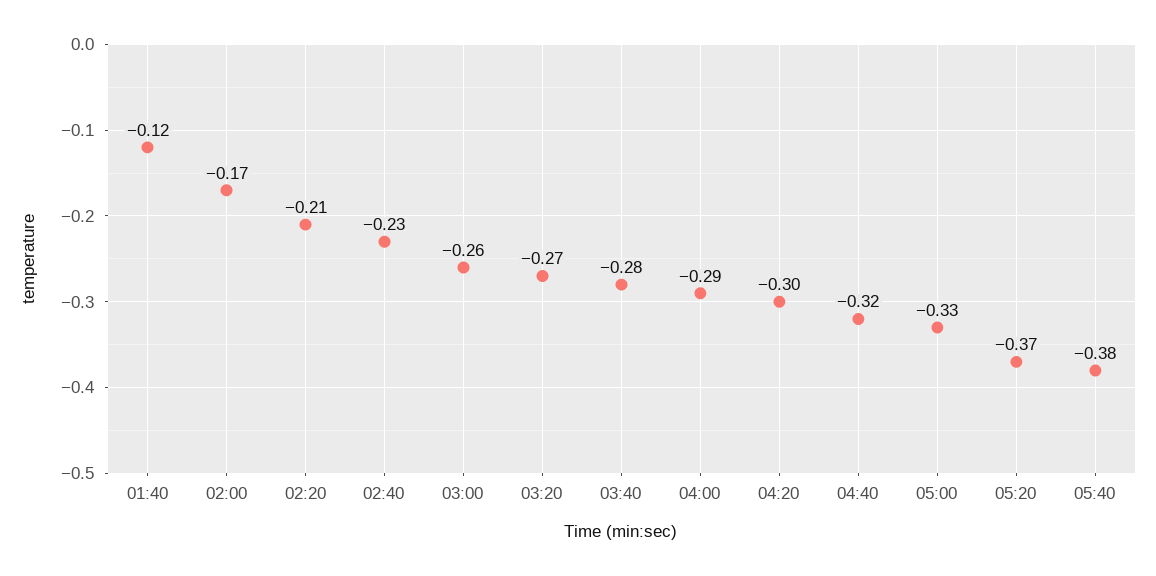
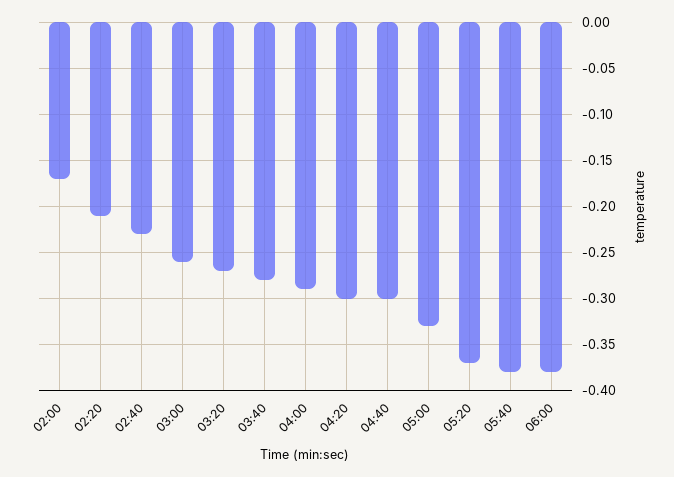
01:40: -0.12 -> none
04:40: -0.32 -> -0.3
06:00: none -> -0.38

